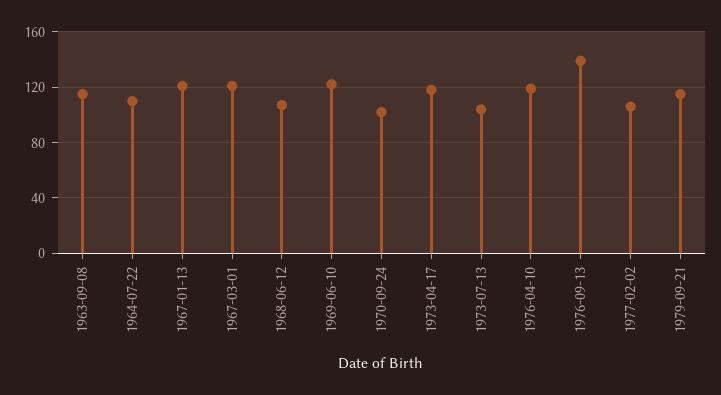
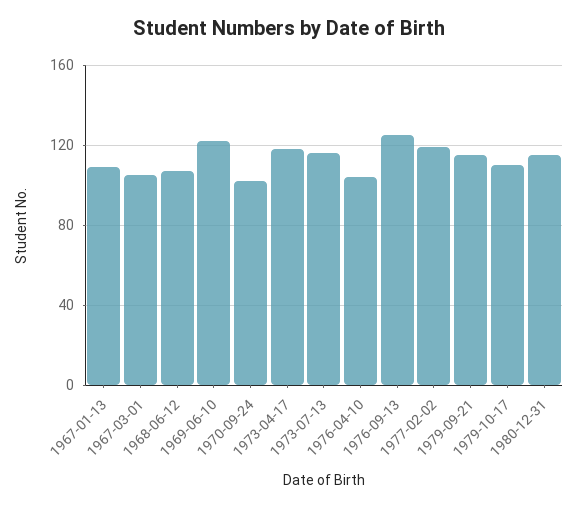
1963-09-08: 115 -> none
1964-07-22: 110 -> none
1967-01-13: 120 -> 110
1967-03-01: 120 -> 105
1973-07-13: 105 -> 115
1976-04-10: 120 -> 105
1976-09-13: 140 -> 125
1977-02-02: 105 -> 120
1979-10-17: none -> 110
1980-12-31: none -> 115

